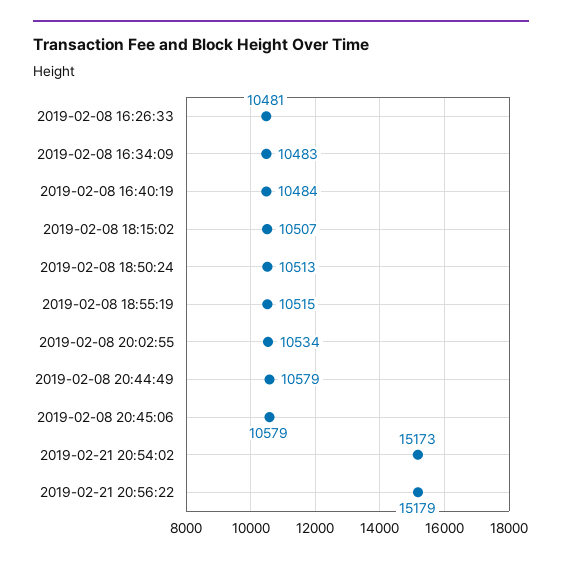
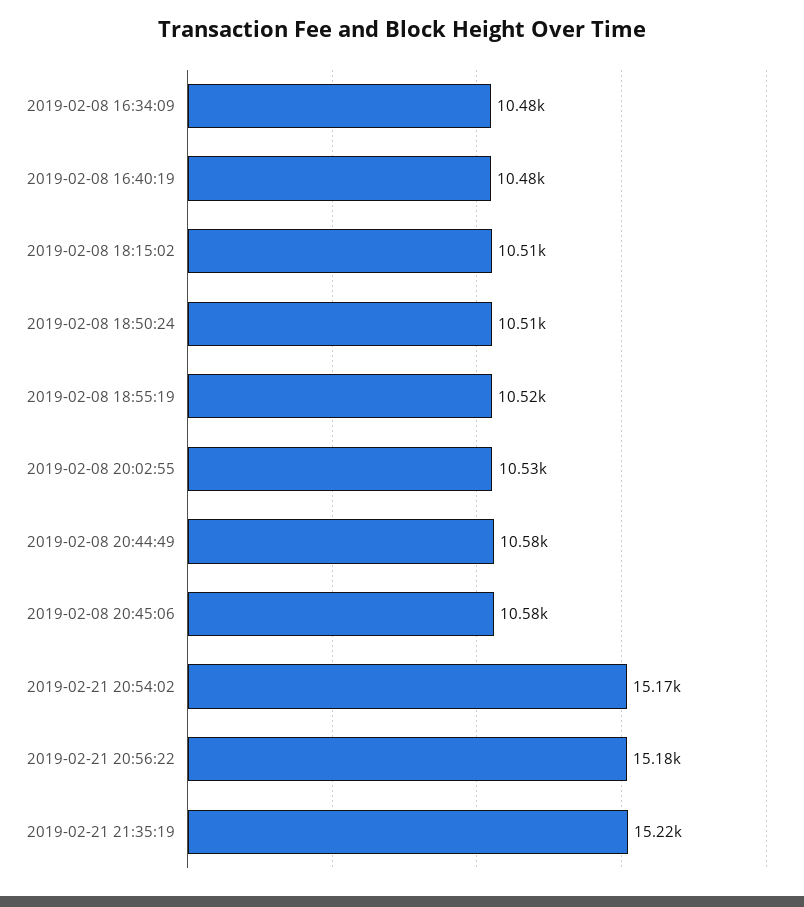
2019-02-08 16:26:33: 10481 -> none
2019-02-21 21:35:19: none -> 15220

